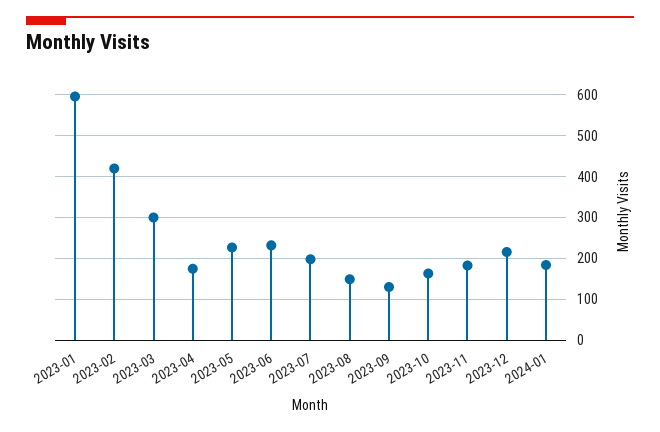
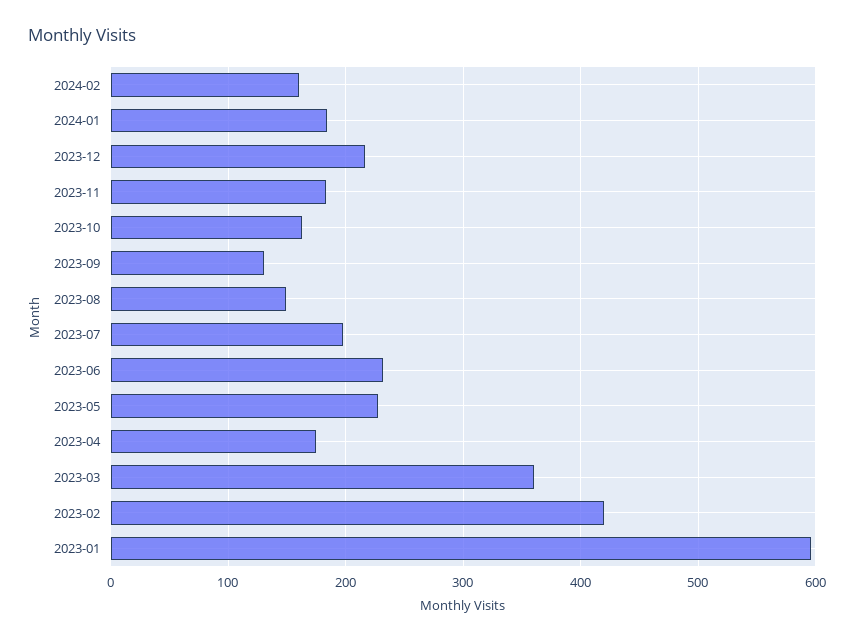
2023-03: 300 -> 360
2024-02: none -> 160

